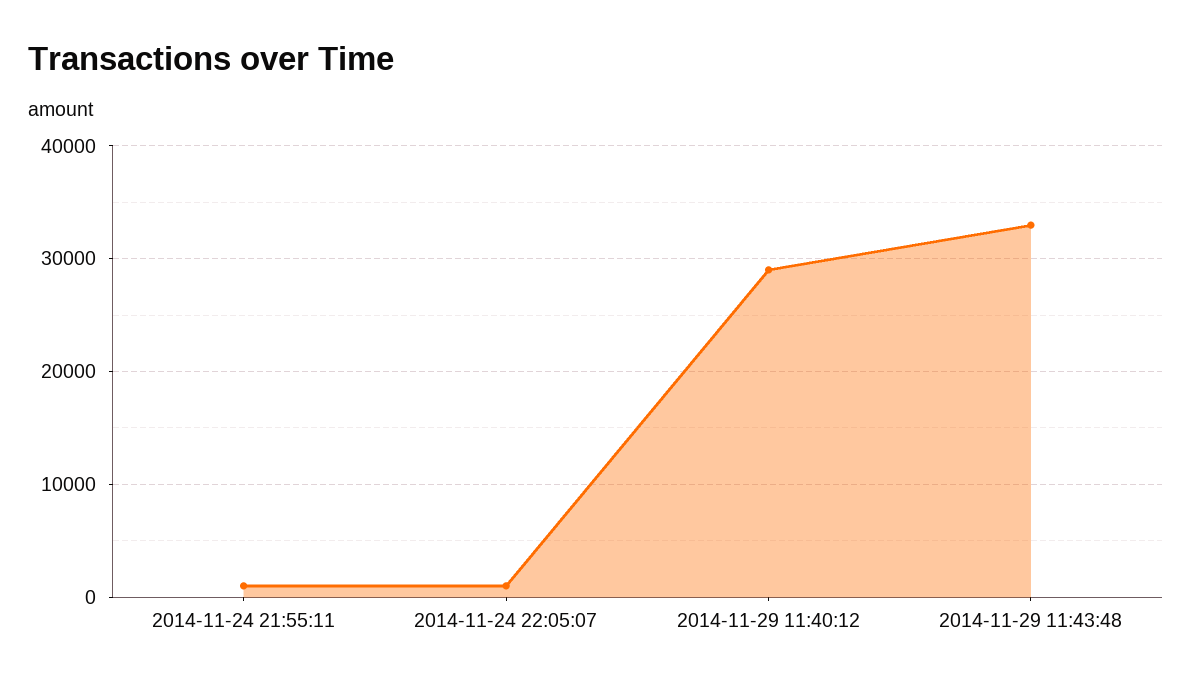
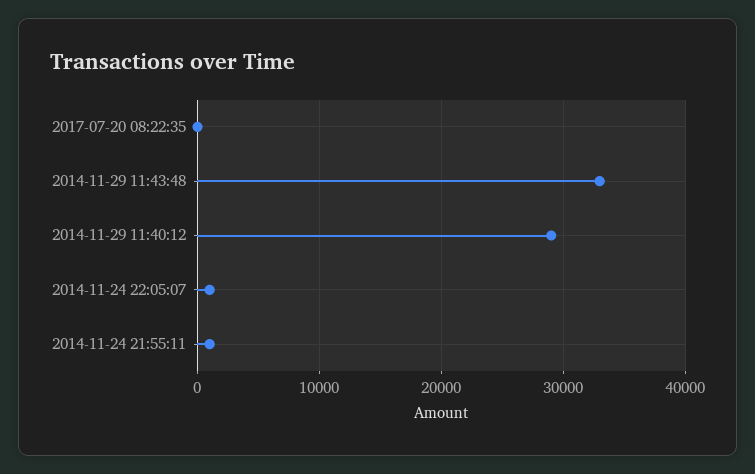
2017-07-20 08:22:35: none -> 0

